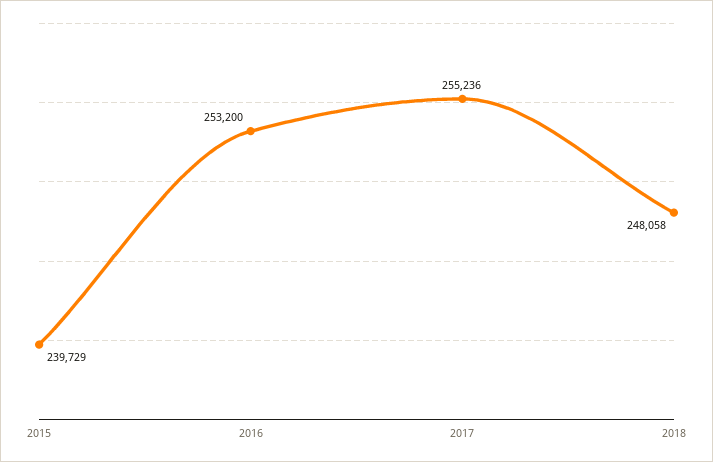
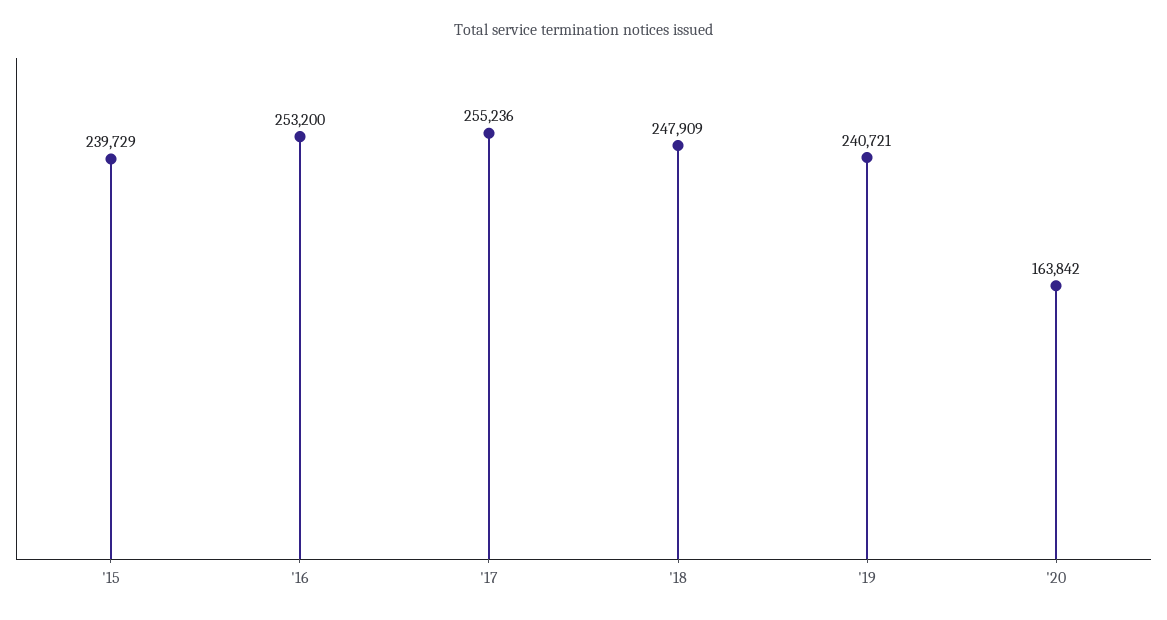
2018: 248058 -> 247909
'19: none -> 240721
'20: none -> 163842

